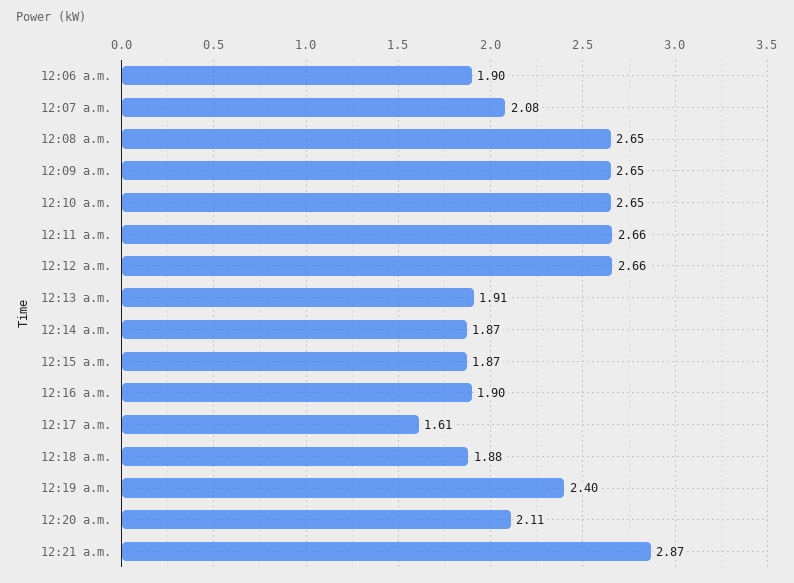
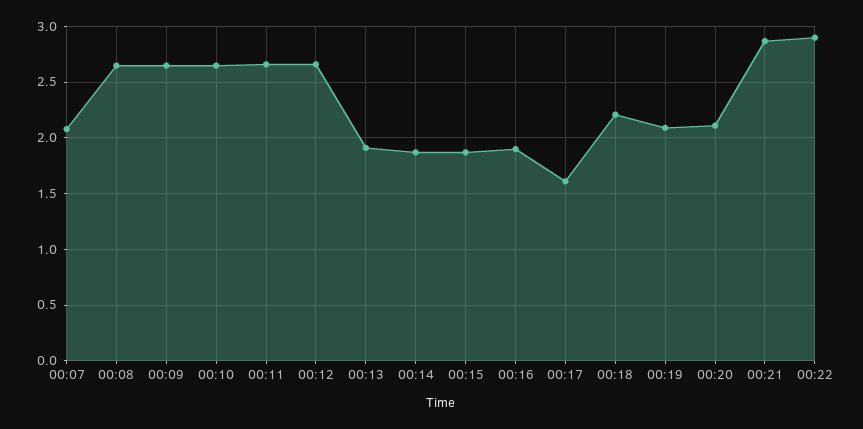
12:06 a.m.: 1.9 -> none
12:18 a.m.: 1.88 -> 2.2
12:19 a.m.: 2.4 -> 2.1
00:22: none -> 2.9

